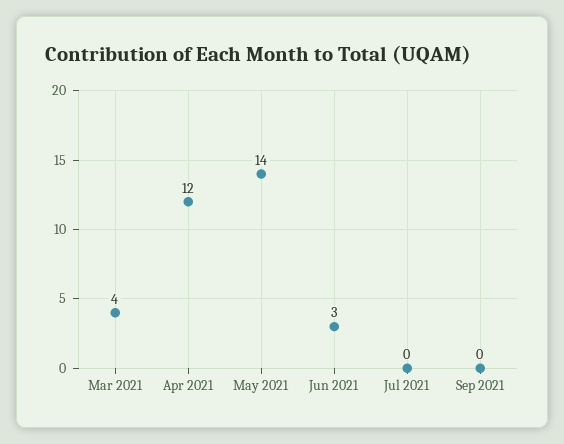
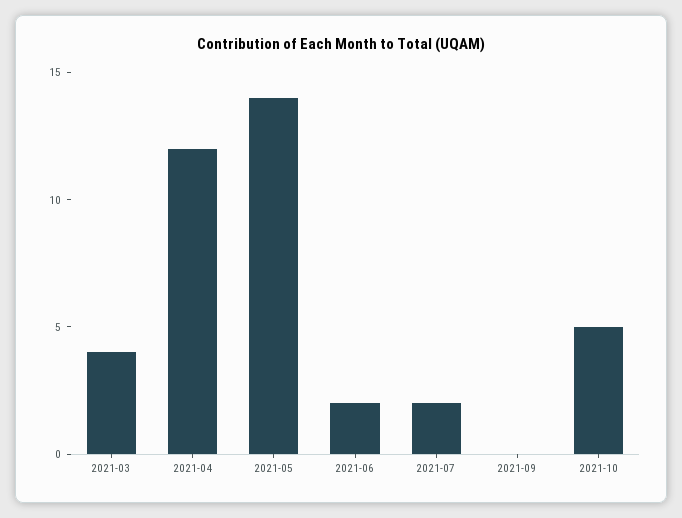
Jun 2021: 3 -> 2
Jul 2021: 0 -> 2
2021-10: none -> 5

